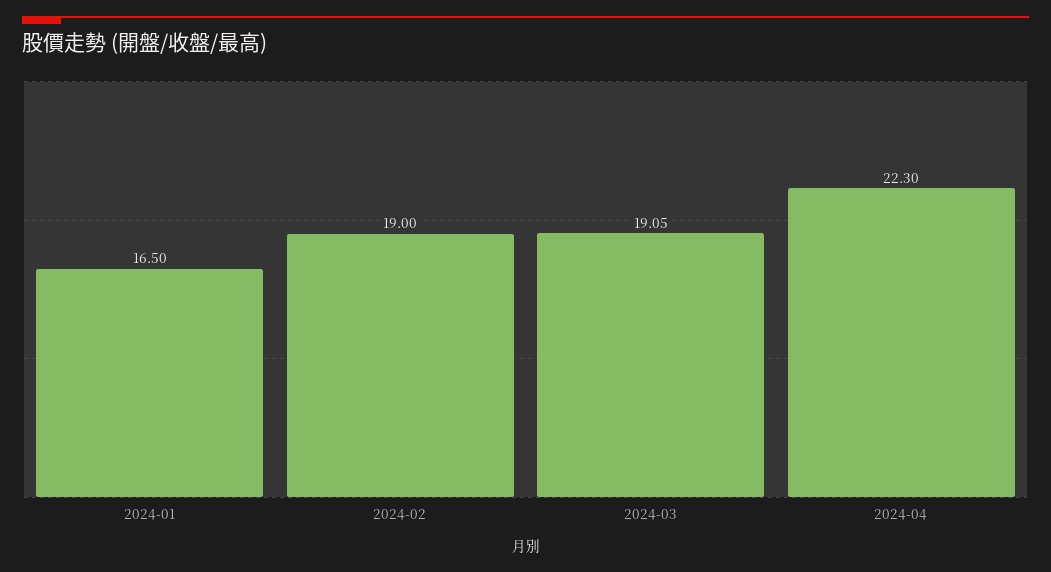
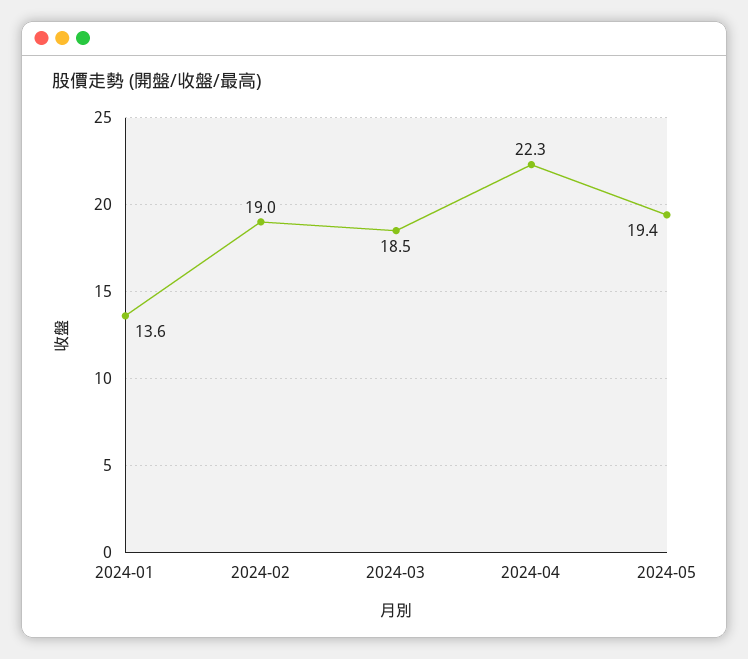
2024-01: 16.5 -> 13.6
2024-03: 19.05 -> 18.5
2024-05: none -> 19.4

